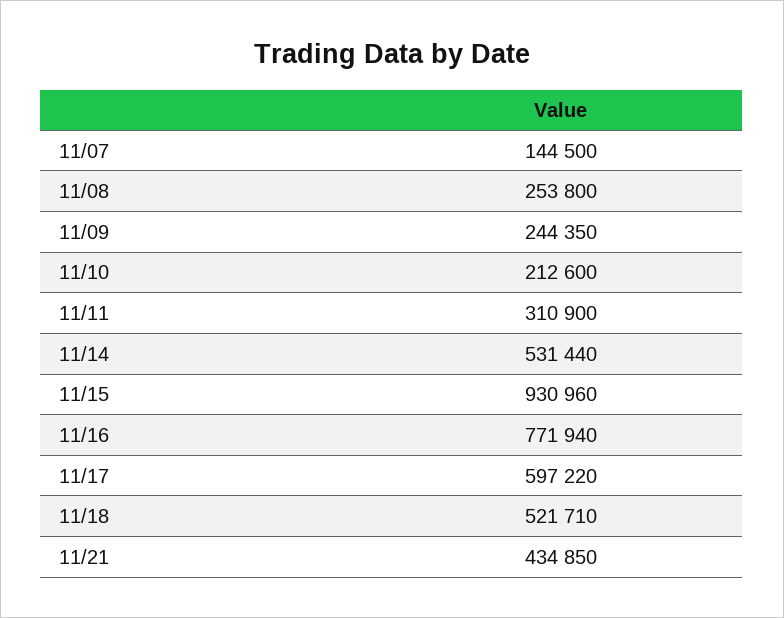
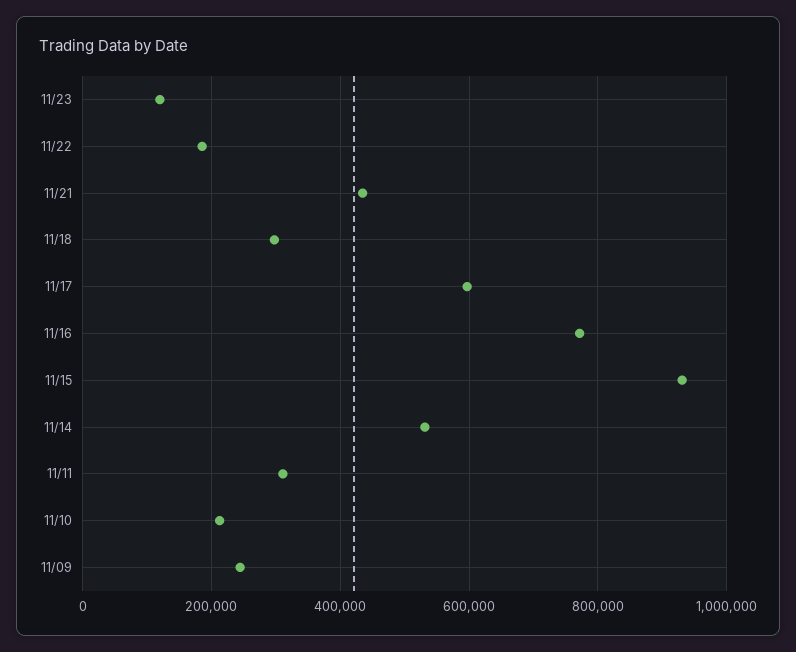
11/07: 144500 -> none
11/08: 253800 -> none
11/18: 521710 -> 300000
11/23: none -> 120000
11/22: none -> 180000

